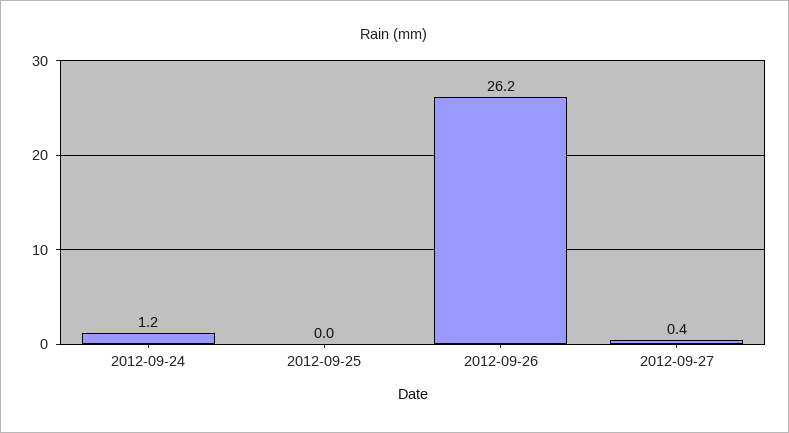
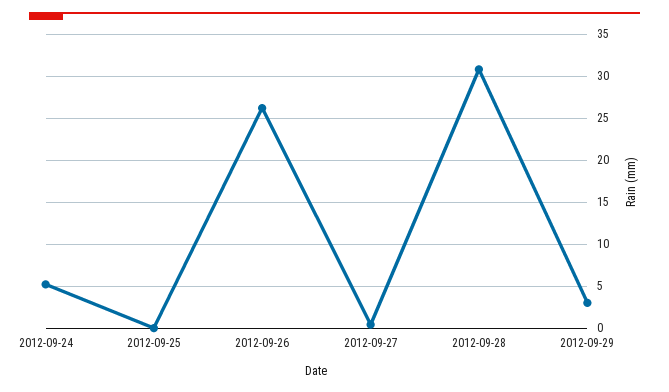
2012-09-24: 1.2 -> 5
2012-09-28: none -> 31
2012-09-29: none -> 3

